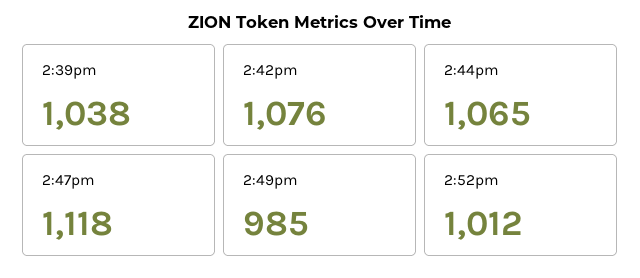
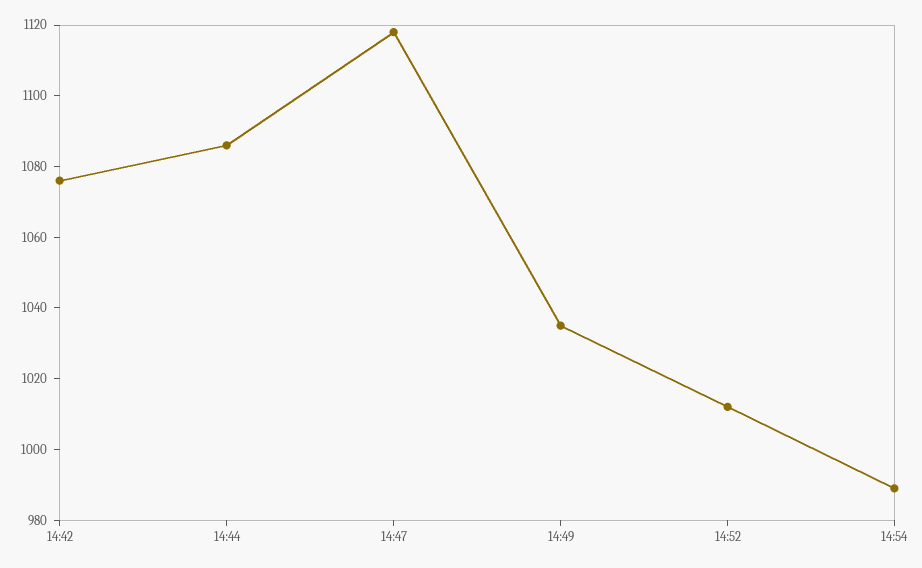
2:39pm: 1038 -> none
2:44pm: 1065 -> 1085
2:49pm: 985 -> 1035
14:54: none -> 990

